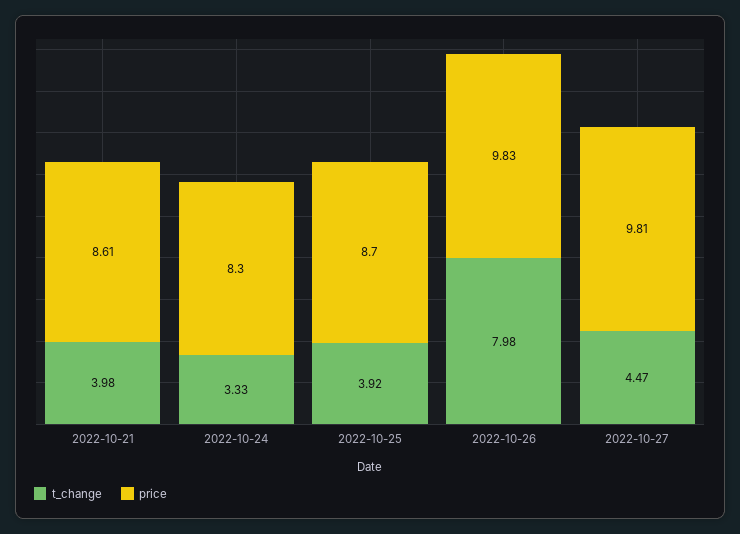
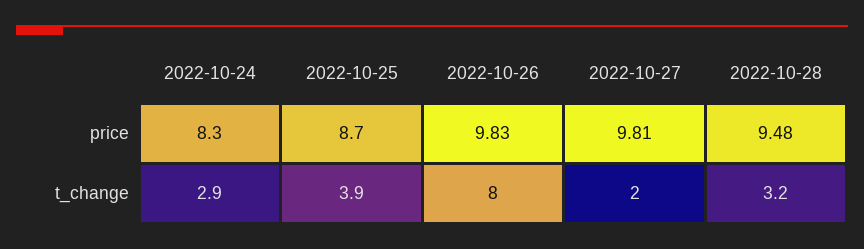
t_change, 2022-10-21: 3.98 -> none
price, 2022-10-21: 8.61 -> none
t_change, 2022-10-24: 3.33 -> 2.9
t_change, 2022-10-27: 4.47 -> 2
price, 2022-10-28: none -> 9.48
t_change, 2022-10-28: none -> 3.2

